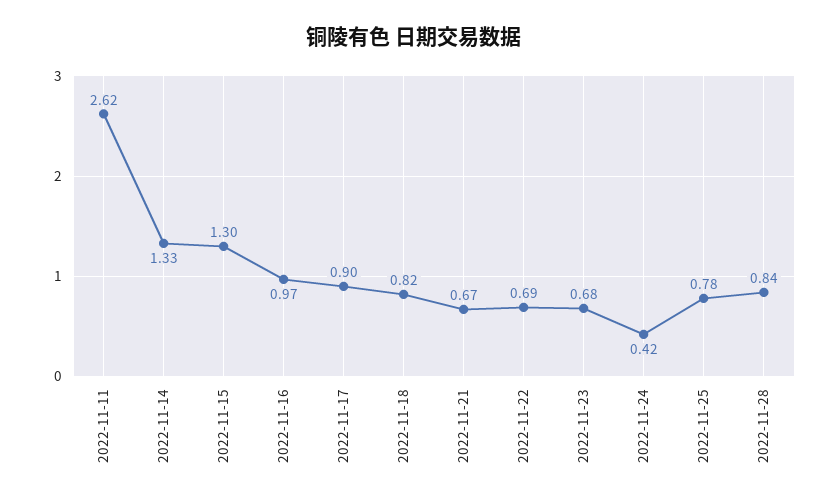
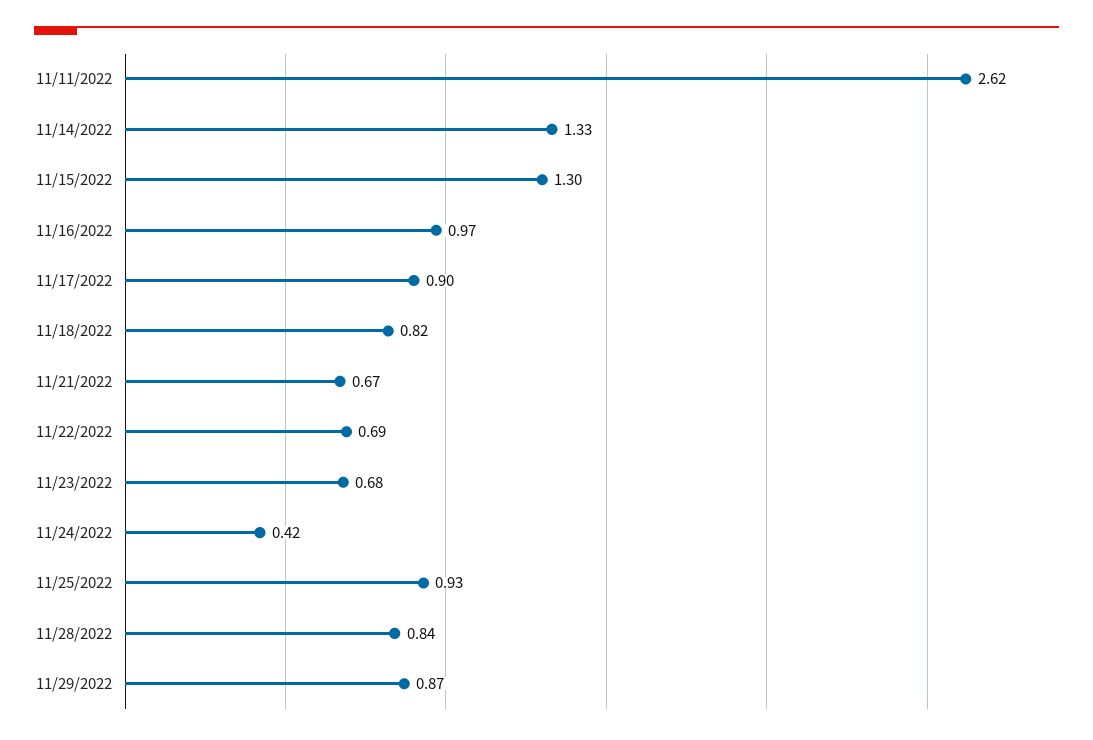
2022-11-25: 0.78 -> 0.93
11/29/2022: none -> 0.87

